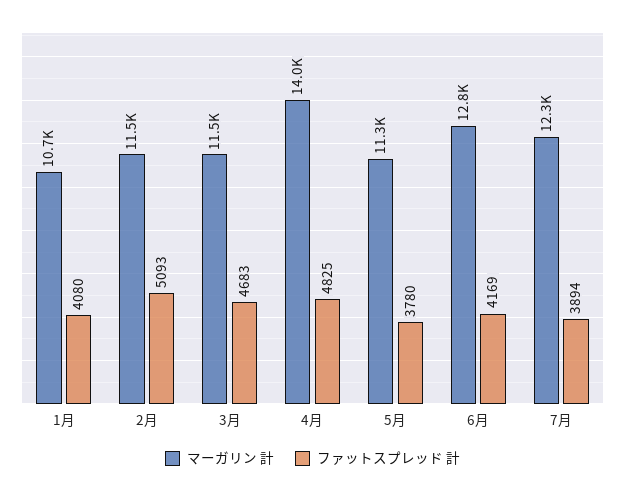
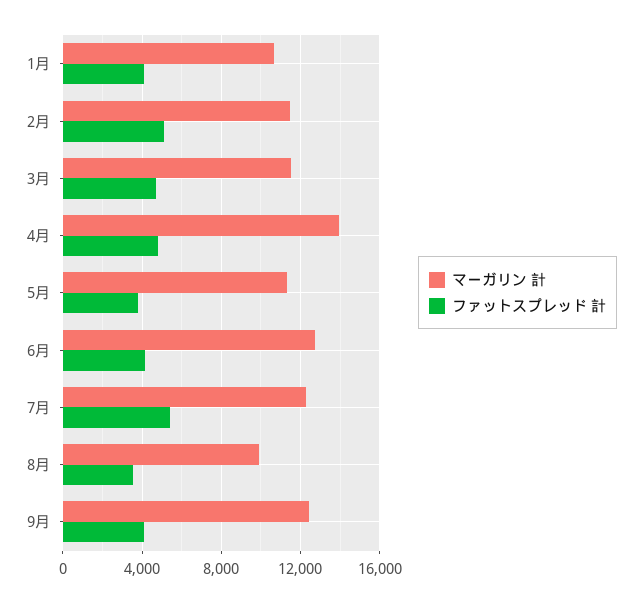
ファットスプレッド 計, 7月: 3894 -> 5500
マーガリン 計, 8月: none -> 10000
ファットスプレッド 計, 8月: none -> 3500
マーガリン 計, 9月: none -> 12500
ファットスプレッド 計, 9月: none -> 4000

